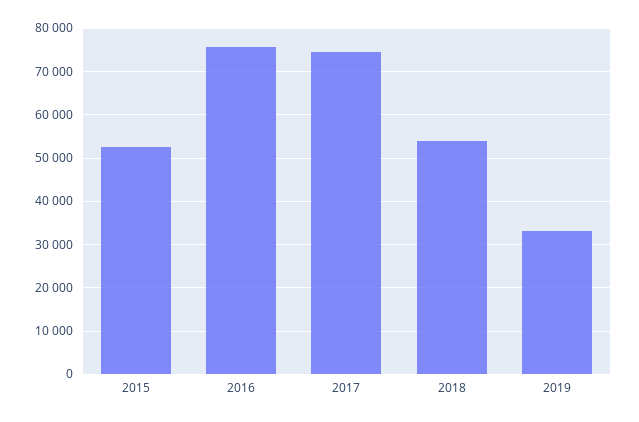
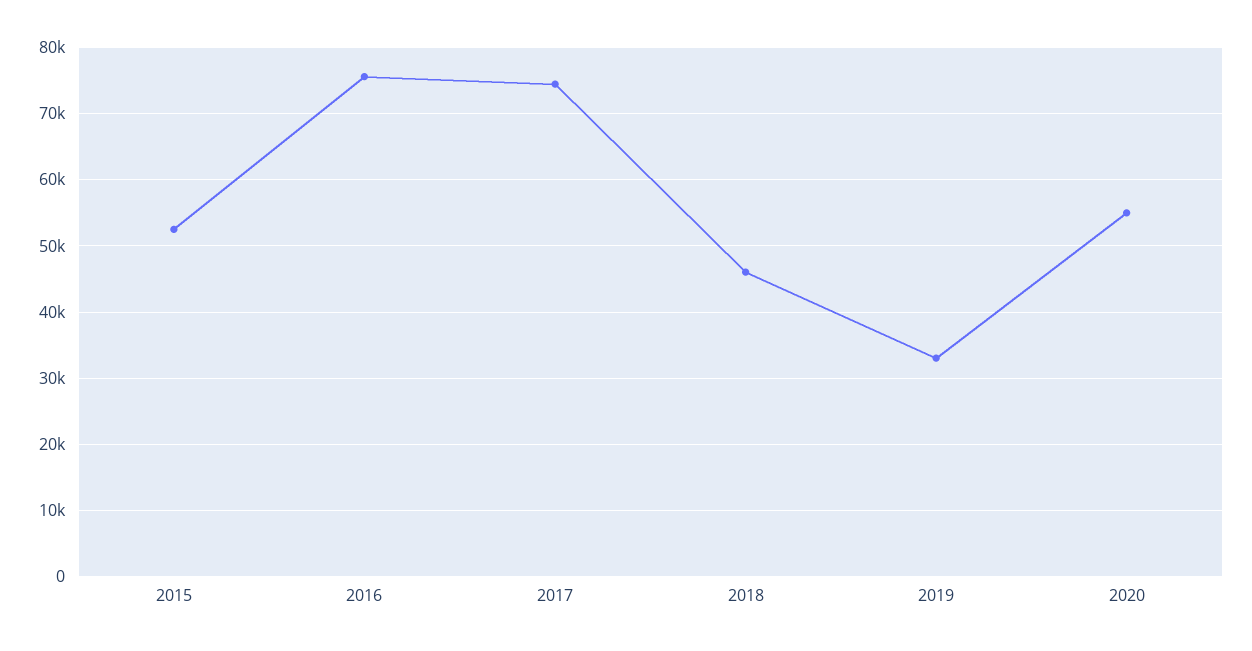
2018: 54000 -> 46000
2020: none -> 55000

